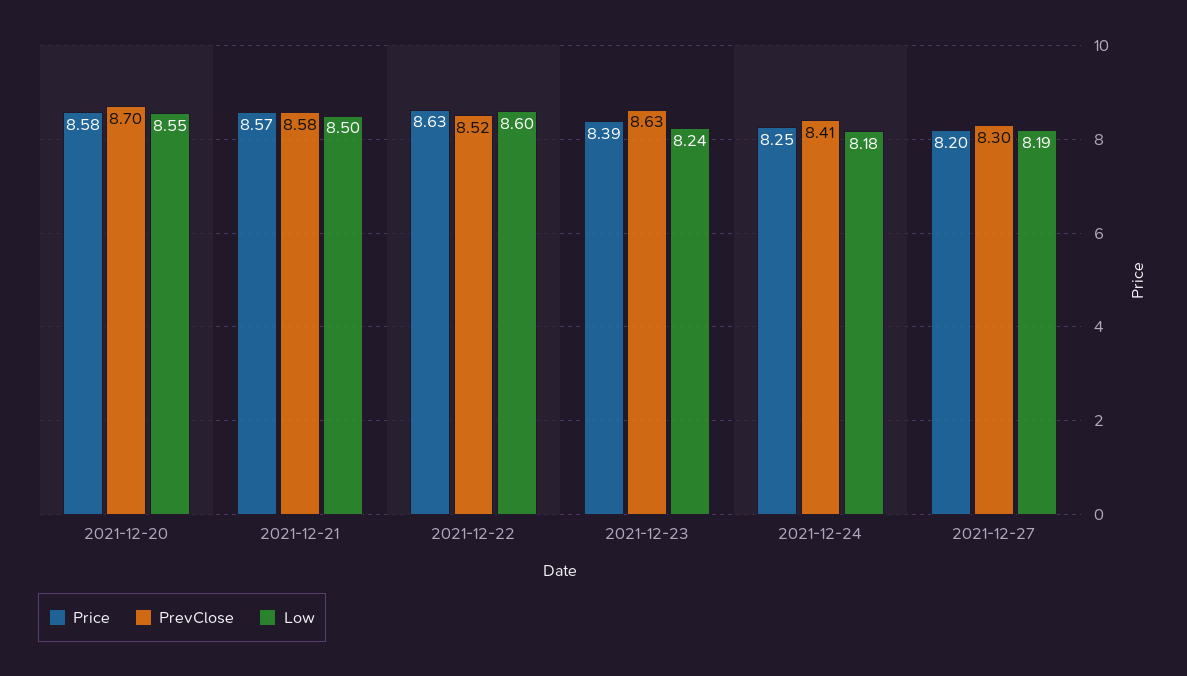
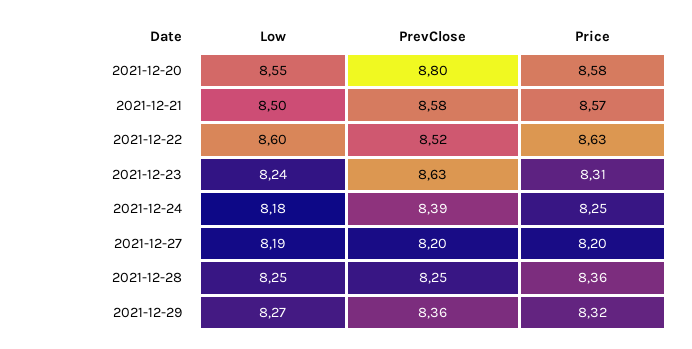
PrevClose, 2021-12-20: 8.7 -> 8.8
Price, 2021-12-23: 8.39 -> 8.31
PrevClose, 2021-12-24: 8.41 -> 8.39
PrevClose, 2021-12-27: 8.3 -> 8.2
Low, 2021-12-28: none -> 8.25
PrevClose, 2021-12-28: none -> 8.25
Price, 2021-12-28: none -> 8.36
Low, 2021-12-29: none -> 8.27
PrevClose, 2021-12-29: none -> 8.36
Price, 2021-12-29: none -> 8.32

